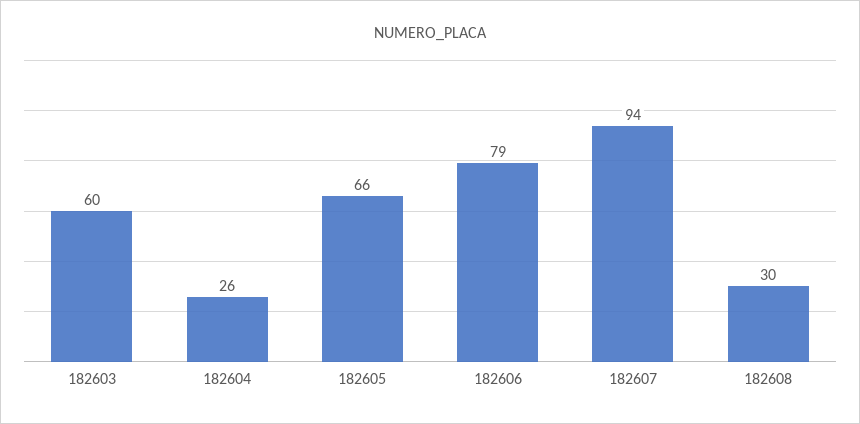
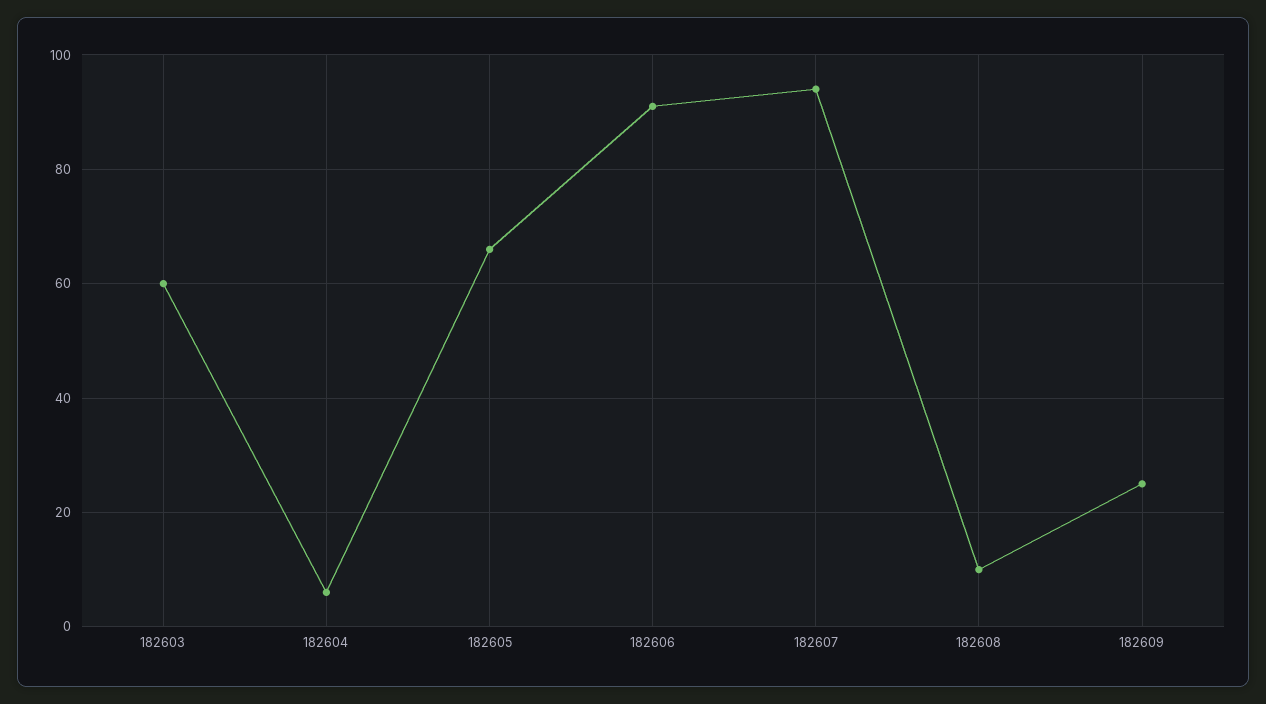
182604: 26 -> 5
182606: 79 -> 90
182608: 30 -> 10
182609: none -> 25

